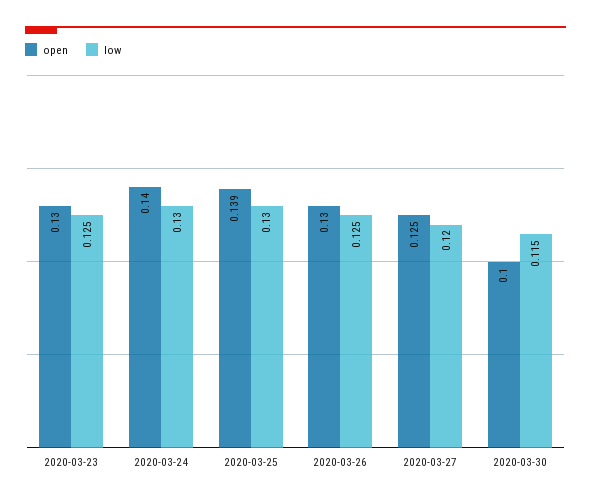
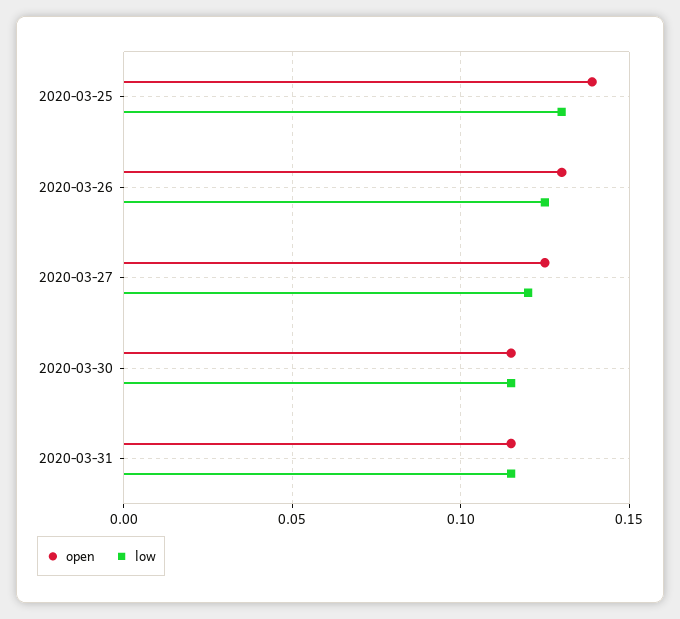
open, 2020-03-23: 0.13 -> none
low, 2020-03-23: 0.125 -> none
open, 2020-03-24: 0.14 -> none
low, 2020-03-24: 0.13 -> none
open, 2020-03-30: 0.1 -> 0.115
open, 2020-03-31: none -> 0.115
low, 2020-03-31: none -> 0.115

